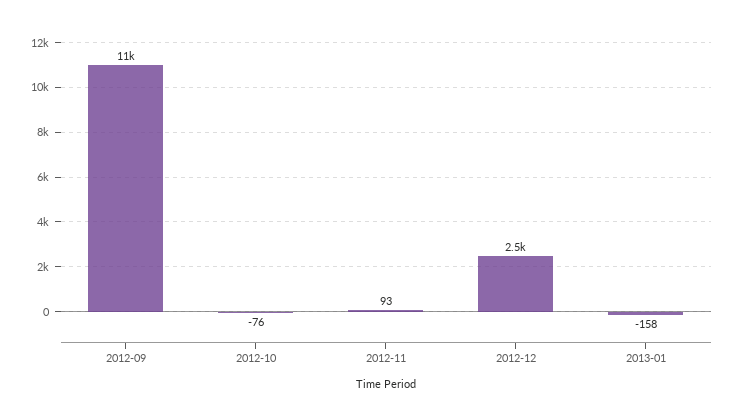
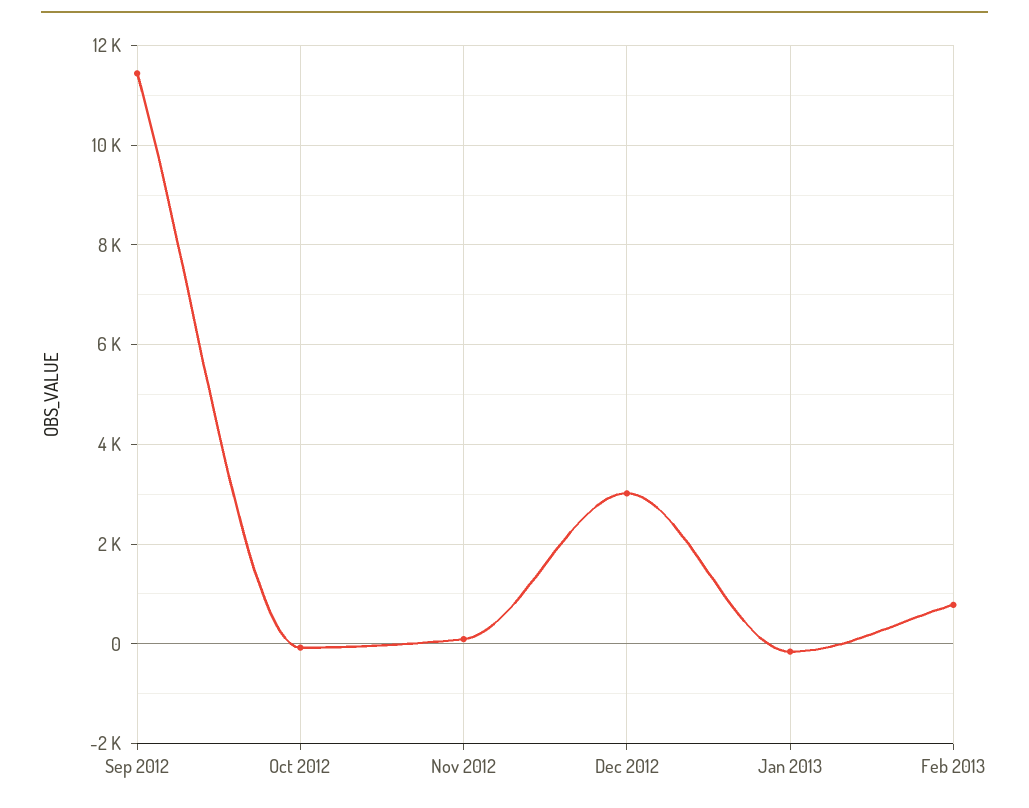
2012-12: 2500 -> 3000
Feb 2013: none -> 800

